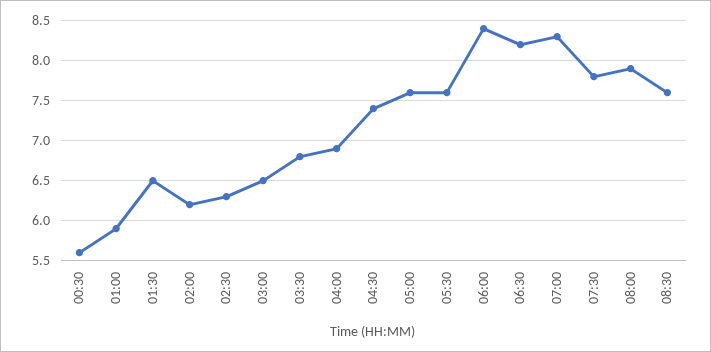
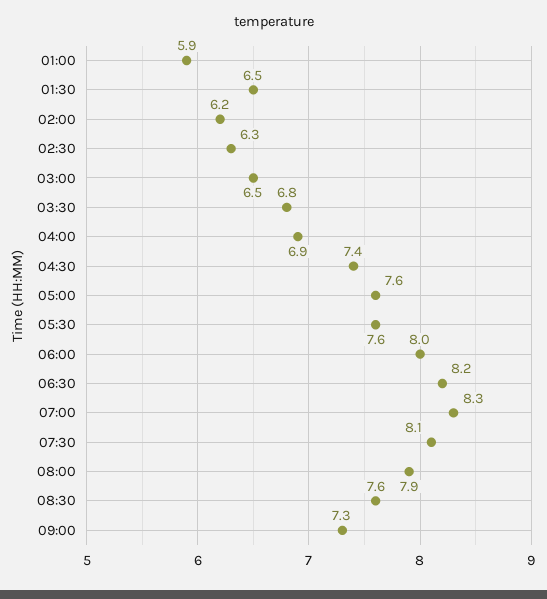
00:30: 5.6 -> none
06:00: 8.4 -> 8
07:30: 7.8 -> 8.1
09:00: none -> 7.3

